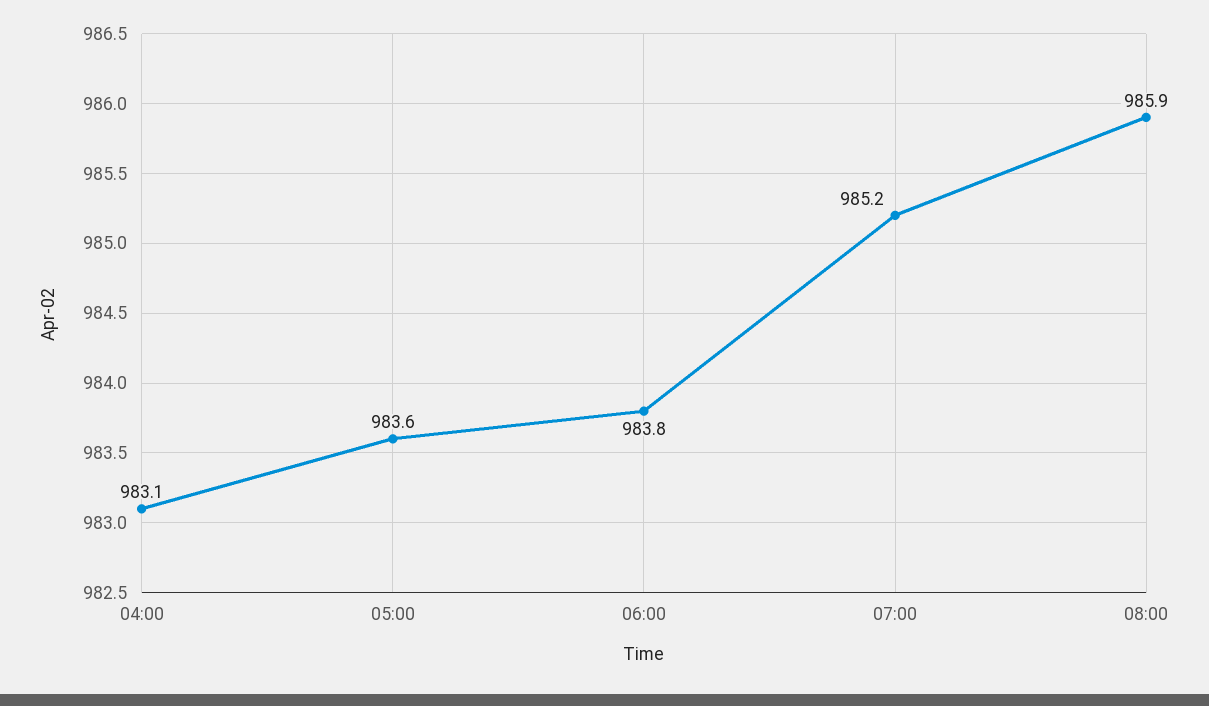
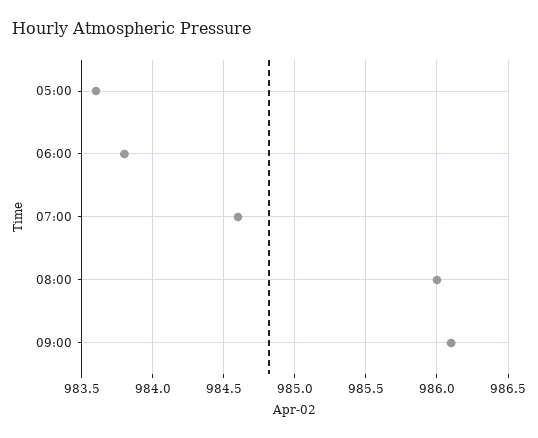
04:00: 983.1 -> none
07:00: 985.2 -> 984.6
08:00: 985.9 -> 986
09:00: none -> 986.1

